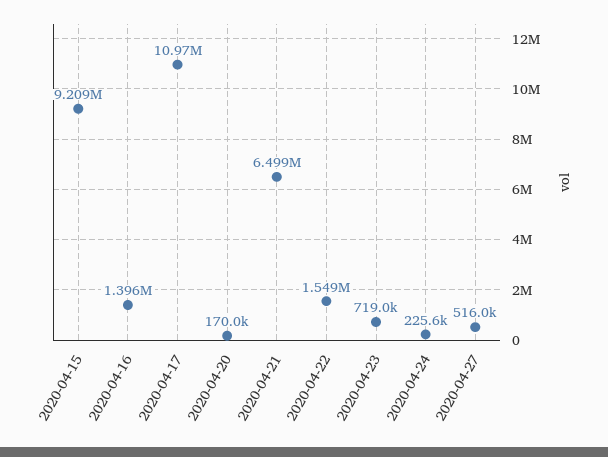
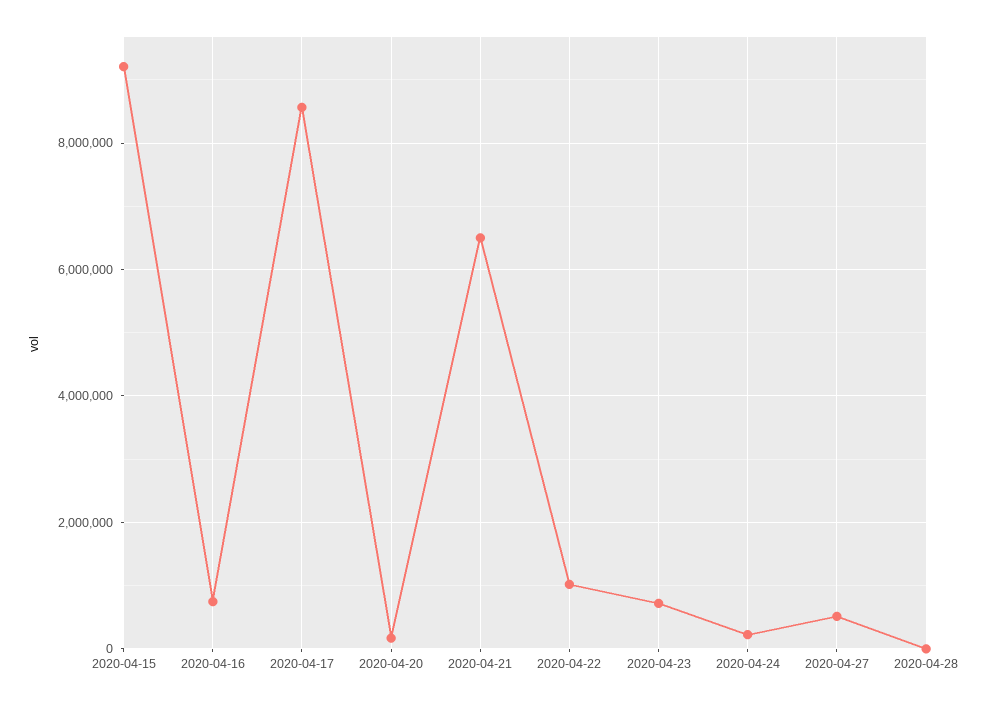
2020-04-16: 1396000 -> 800000
2020-04-17: 10970000 -> 8600000
2020-04-22: 1549000 -> 1000000
2020-04-28: none -> 0

